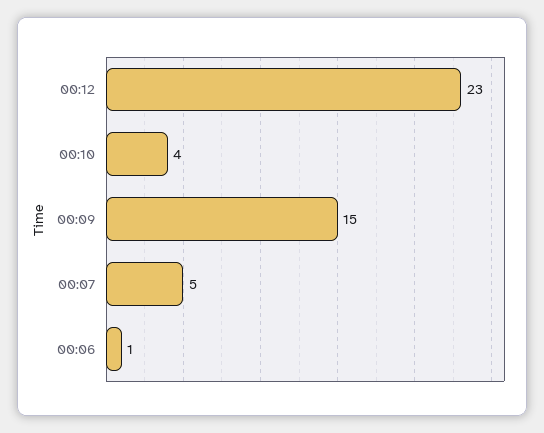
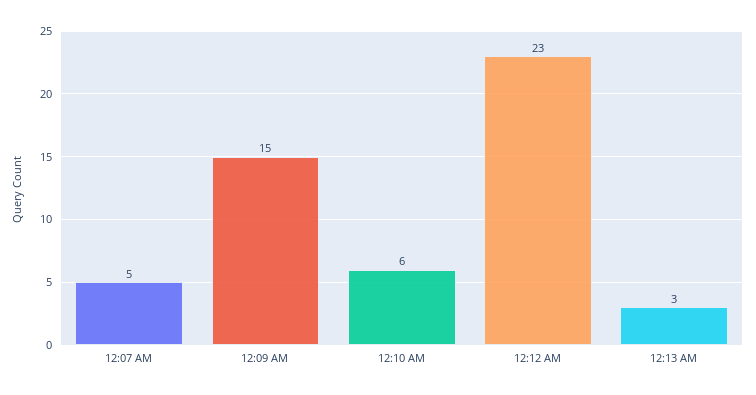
00:10: 4 -> 6
00:06: 1 -> none
12:13 AM: none -> 3

